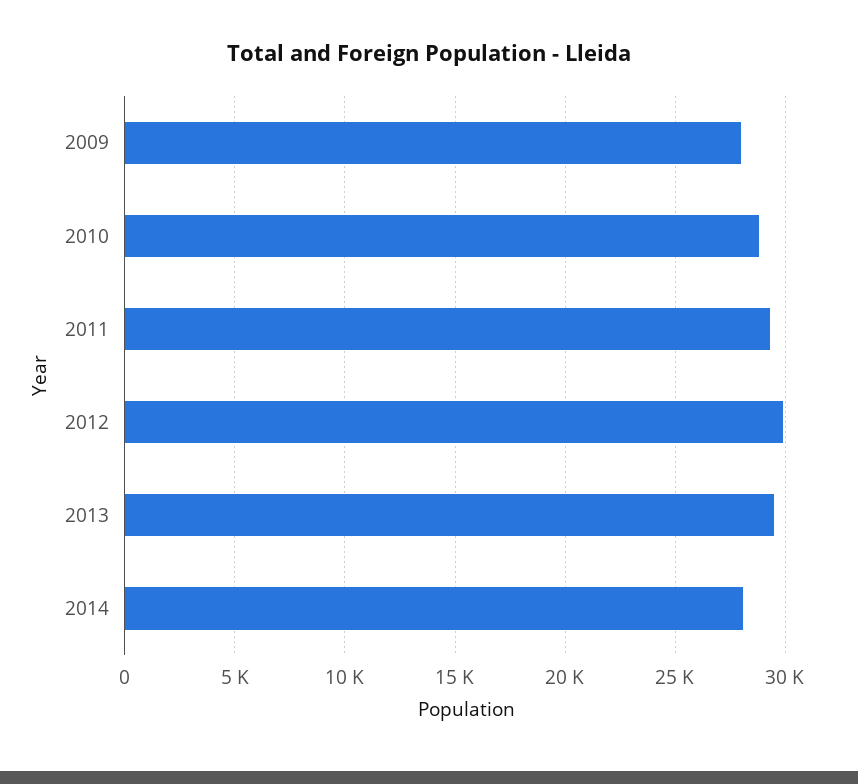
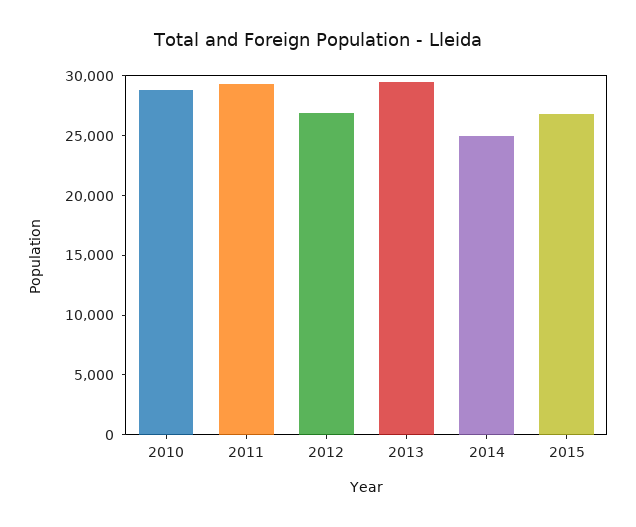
2009: 28000 -> none
2012: 30000 -> 27000
2014: 28000 -> 25000
2015: none -> 27000

